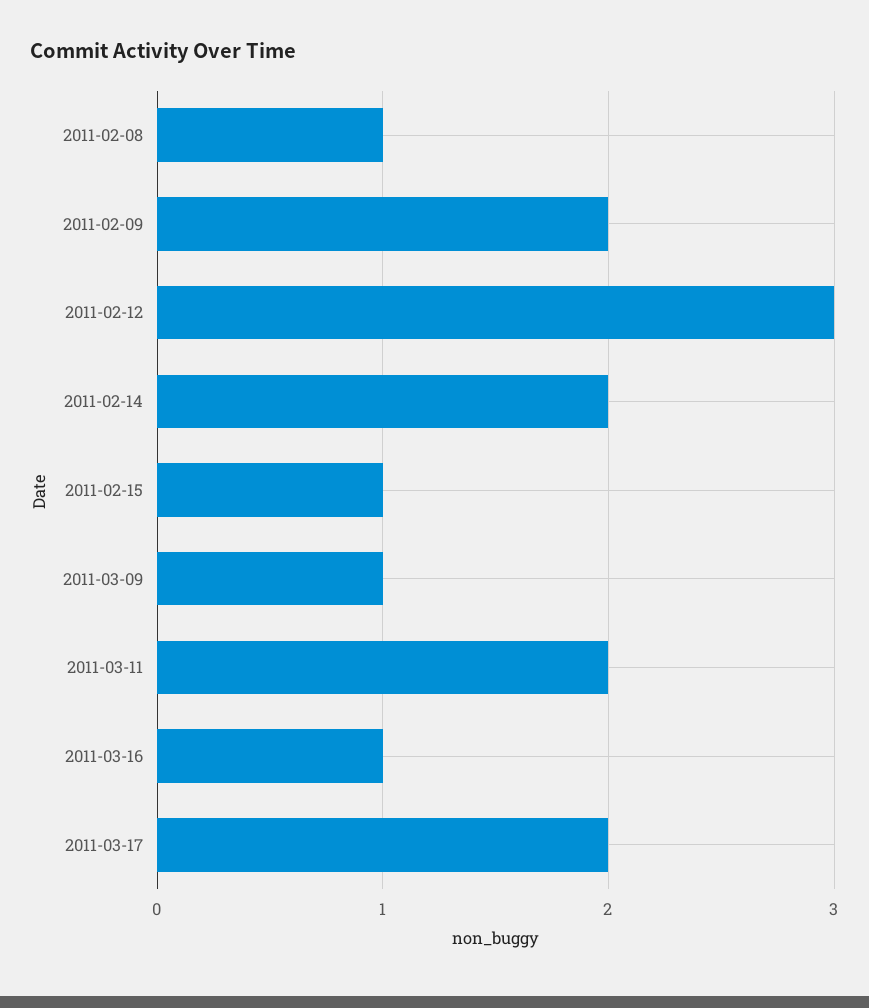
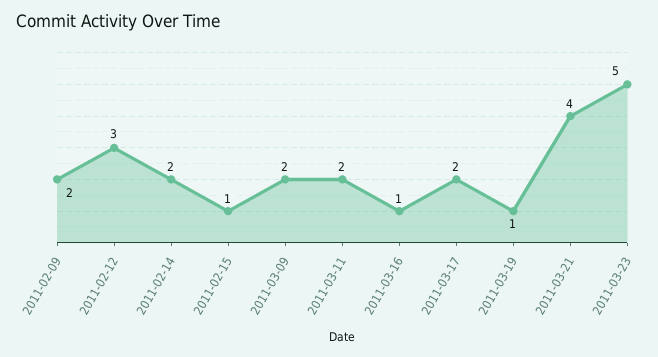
2011-02-08: 1 -> none
2011-03-09: 1 -> 2
2011-03-19: none -> 1
2011-03-21: none -> 4
2011-03-23: none -> 5

